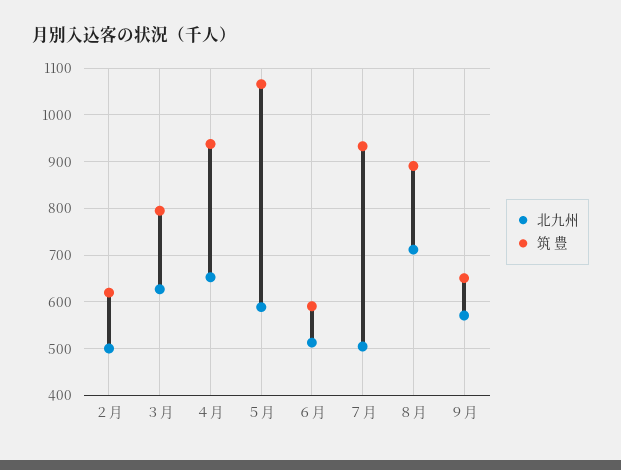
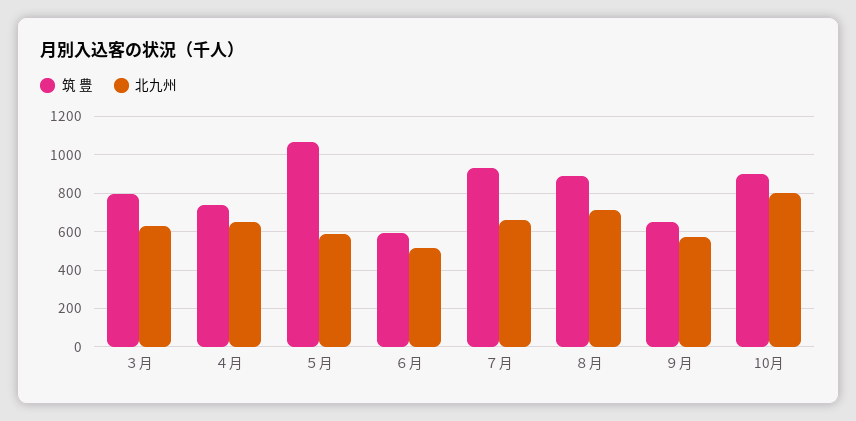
北九州, ２月: 500 -> none
筑 豊, ２月: 620 -> none
筑 豊, ４月: 940 -> 750
北九州, ７月: 500 -> 650
筑 豊, 10月: none -> 900
北九州, 10月: none -> 800

